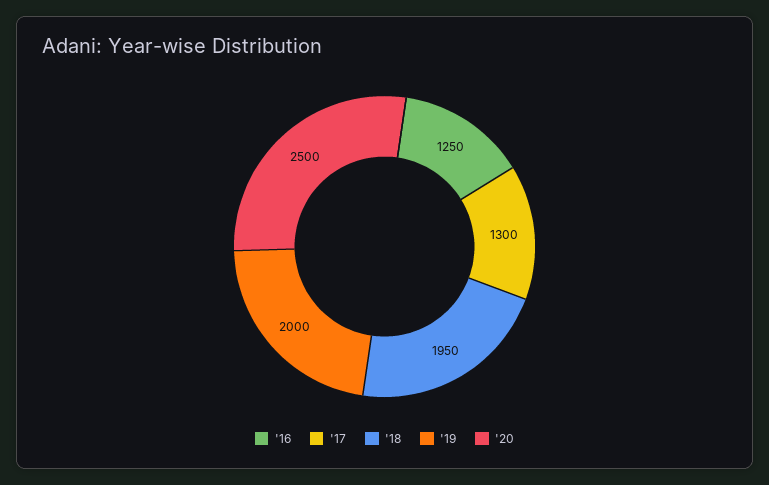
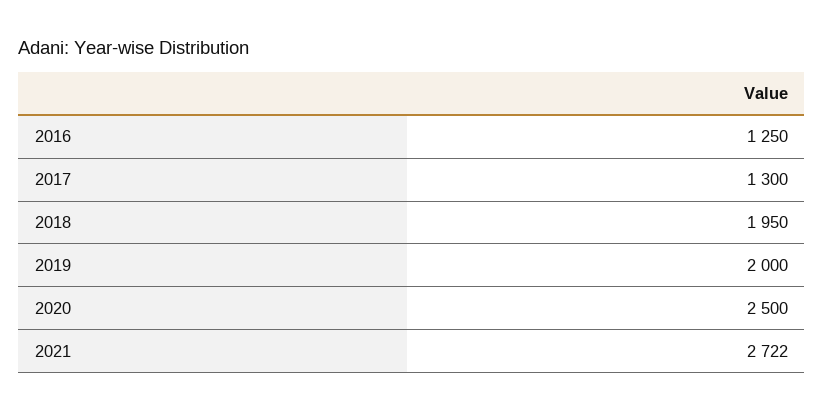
2021: none -> 2722

